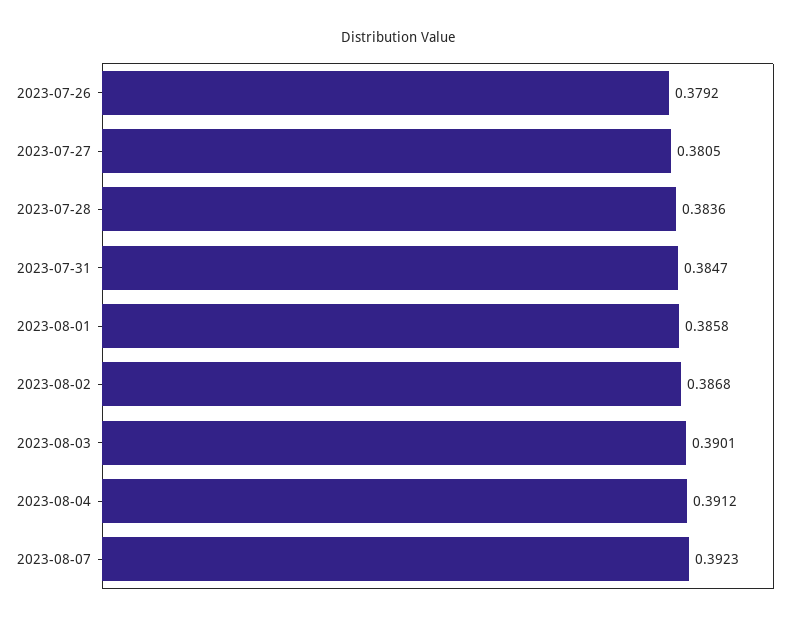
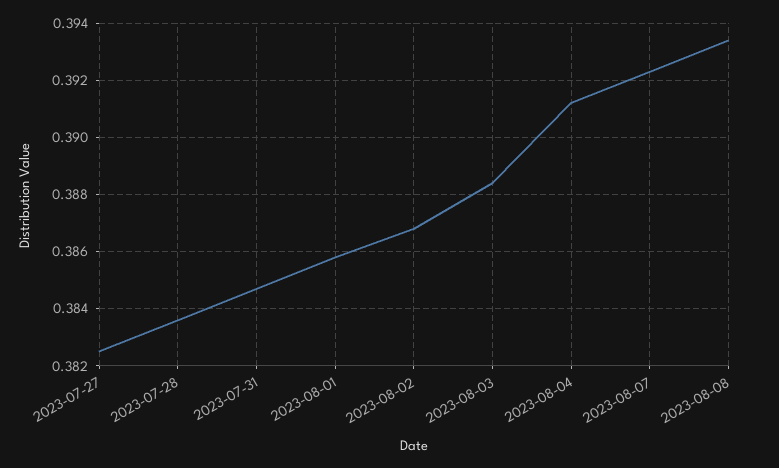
2023-07-26: 0.3792 -> none
2023-07-27: 0.3805 -> 0.3825
2023-08-03: 0.3901 -> 0.3885
2023-08-08: none -> 0.3935

